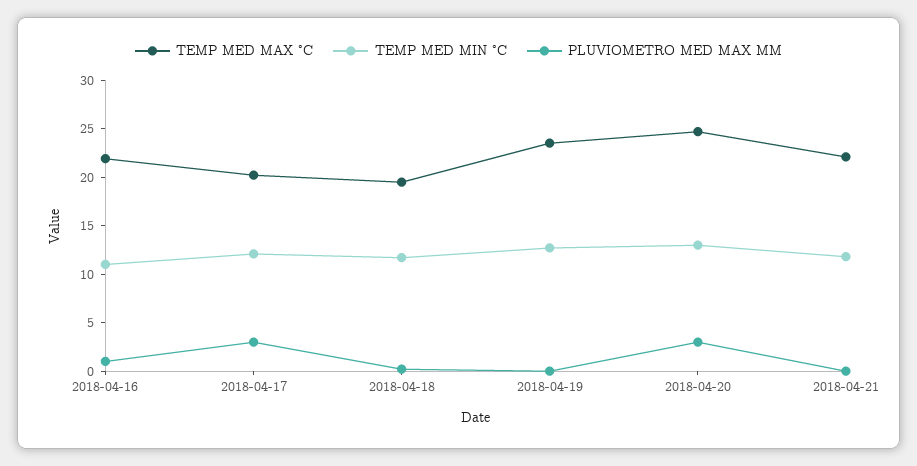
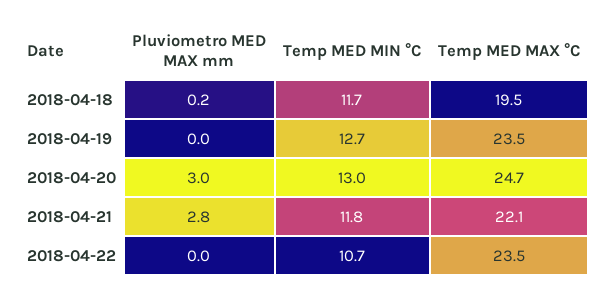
TEMP MED MAX °C, 2018-04-16: 22 -> none
TEMP MED MIN °C, 2018-04-16: 11 -> none
PLUVIOMETRO MED MAX MM, 2018-04-16: 1 -> none
TEMP MED MAX °C, 2018-04-17: 20 -> none
TEMP MED MIN °C, 2018-04-17: 12 -> none
PLUVIOMETRO MED MAX MM, 2018-04-17: 3 -> none
PLUVIOMETRO MED MAX MM, 2018-04-21: 0 -> 2.8
PLUVIOMETRO MED MAX MM, 2018-04-22: none -> 0
TEMP MED MIN °C, 2018-04-22: none -> 10.7
TEMP MED MAX °C, 2018-04-22: none -> 23.5

